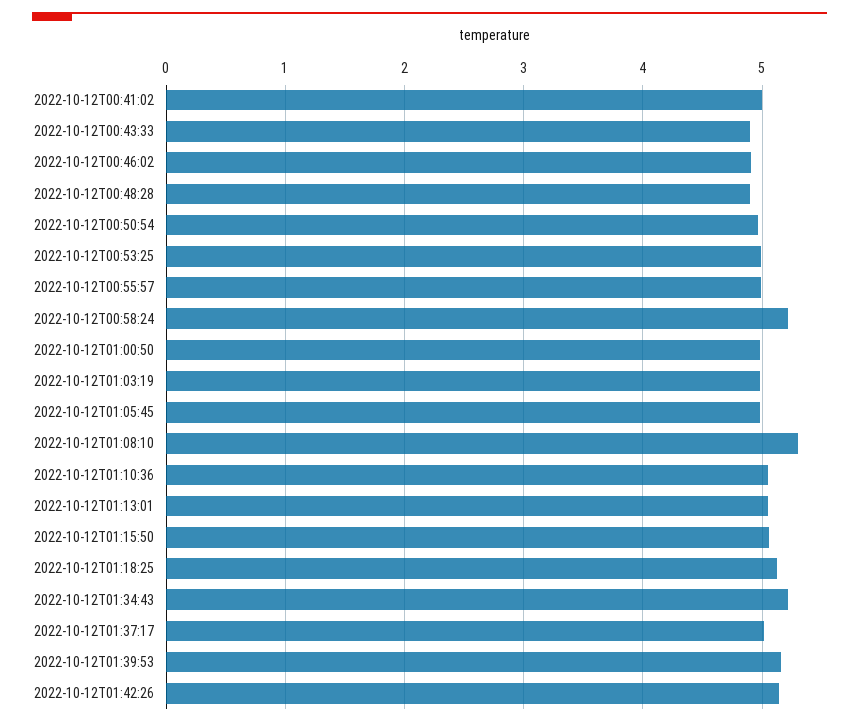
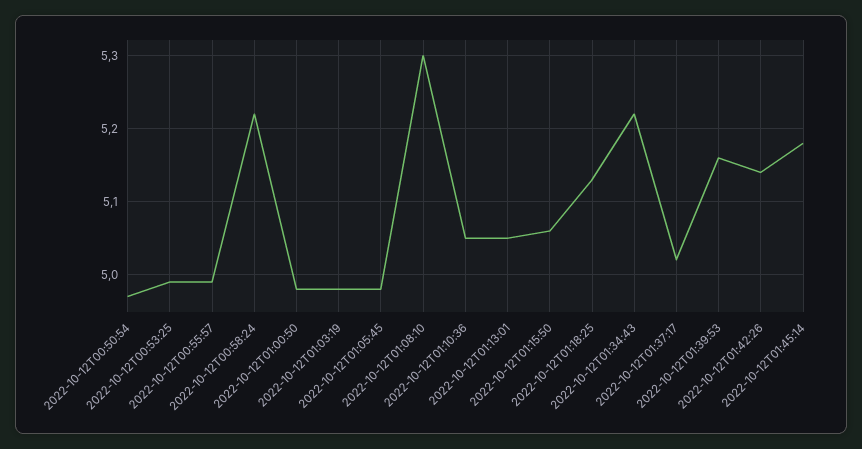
2022-10-12T00:41:02: 5 -> none
2022-10-12T00:43:33: 4.9 -> none
2022-10-12T00:46:02: 4.9 -> none
2022-10-12T00:48:28: 4.9 -> none
2022-10-12T01:45:14: none -> 5.18

